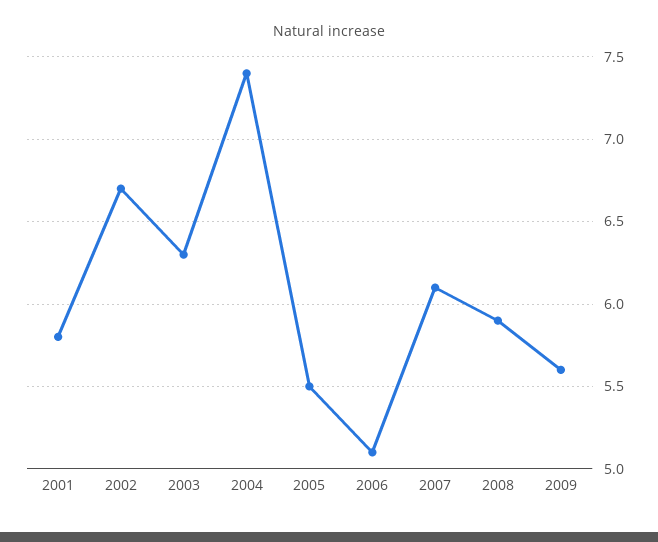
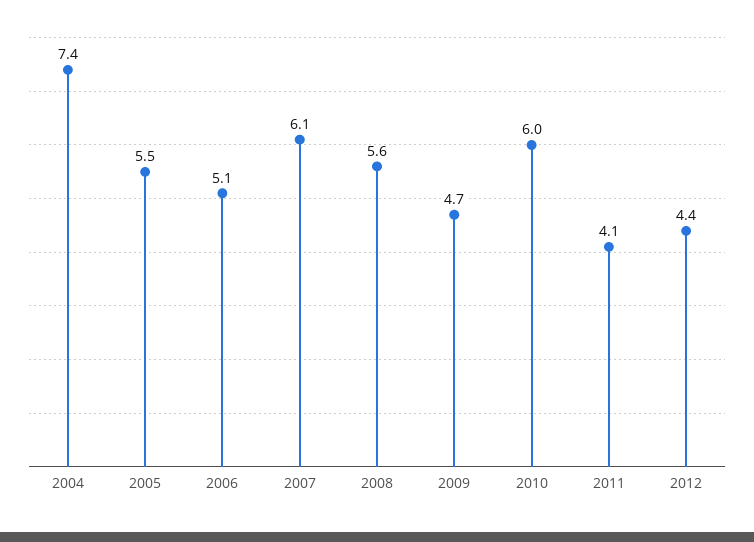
2001: 5.8 -> none
2002: 6.7 -> none
2003: 6.3 -> none
2008: 5.9 -> 5.6
2009: 5.6 -> 4.7
2010: none -> 6
2011: none -> 4.1
2012: none -> 4.4

